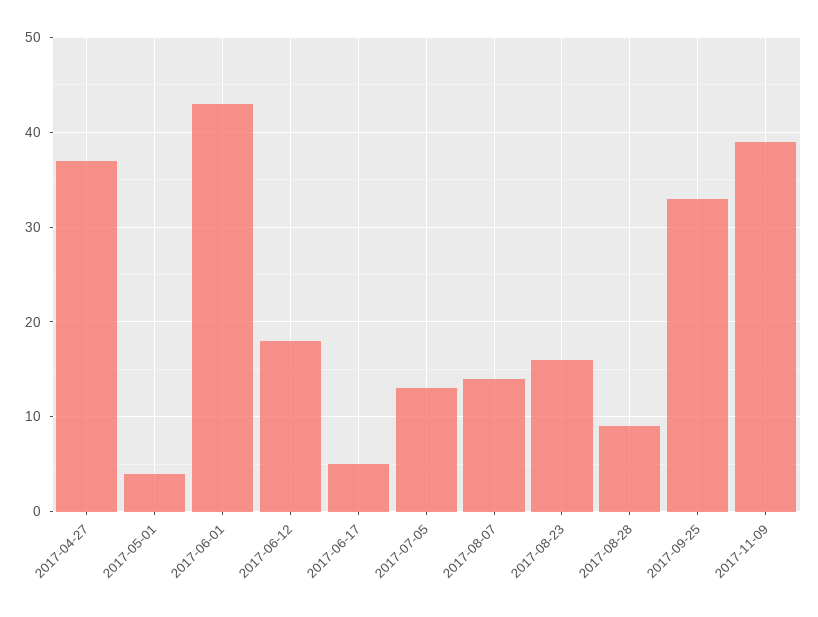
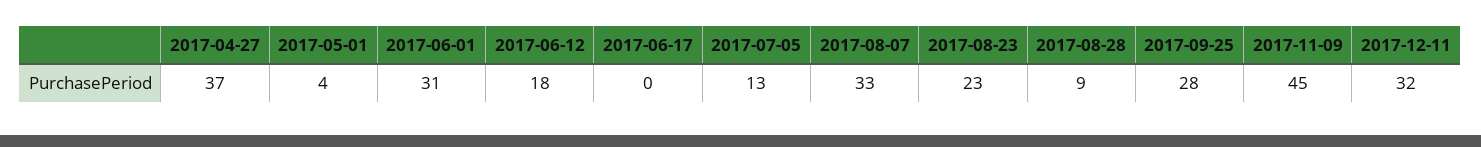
2017-06-01: 43 -> 31
2017-06-17: 5 -> 0
2017-08-07: 14 -> 33
2017-08-23: 16 -> 23
2017-09-25: 33 -> 28
2017-11-09: 39 -> 45
2017-12-11: none -> 32

